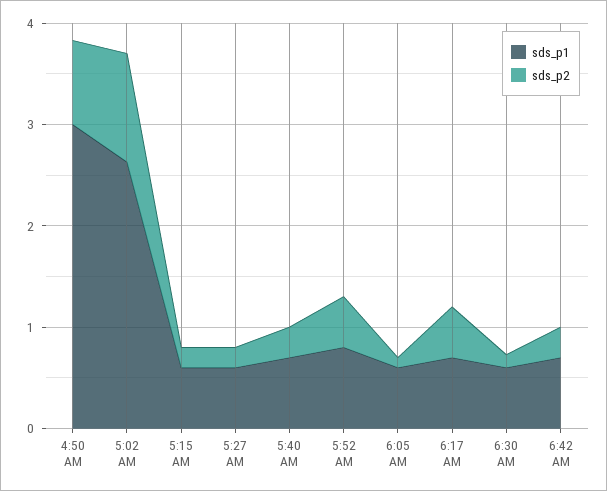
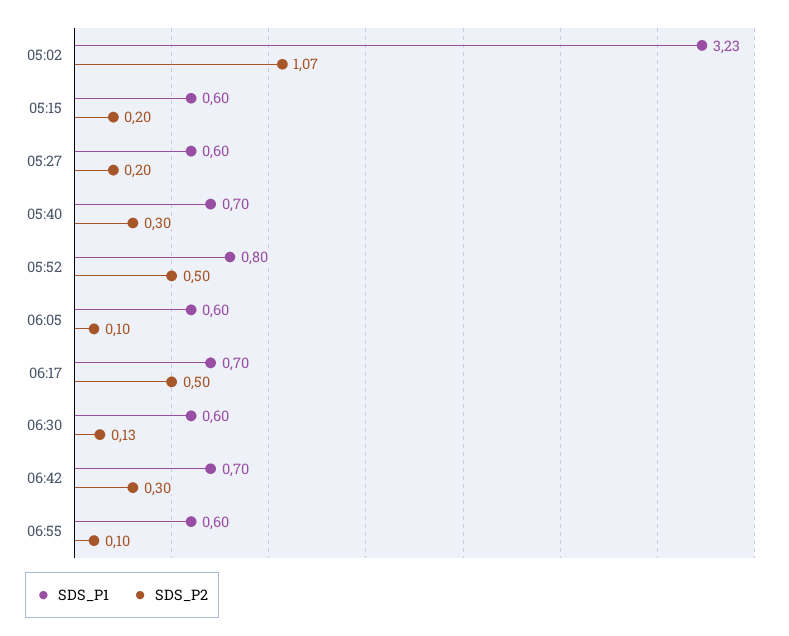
sds_p1, 4:50 AM: 3 -> none
sds_p2, 4:50 AM: 0.8 -> none
sds_p1, 5:02 AM: 2.6 -> 3.23
sds_p1, 06:55: none -> 0.6
sds_p2, 06:55: none -> 0.1

